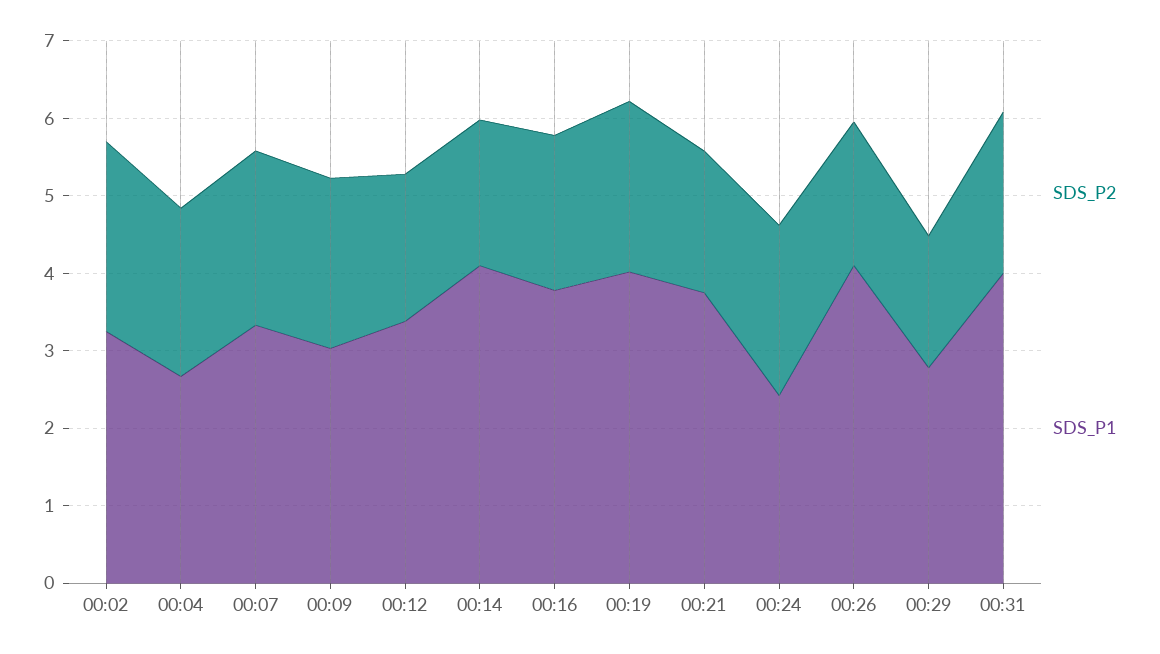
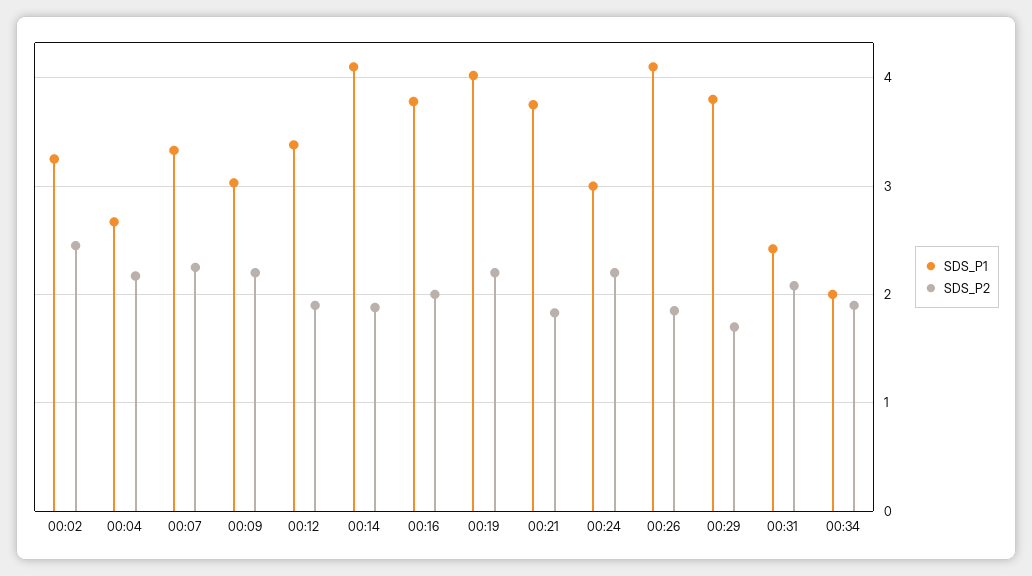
SDS_P1, 00:24: 2.4 -> 3
SDS_P1, 00:29: 2.8 -> 3.8
SDS_P1, 00:31: 4 -> 2.4
SDS_P1, 00:34: none -> 2
SDS_P2, 00:34: none -> 1.9

